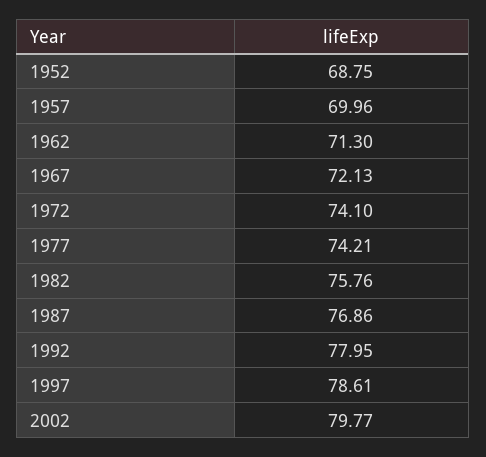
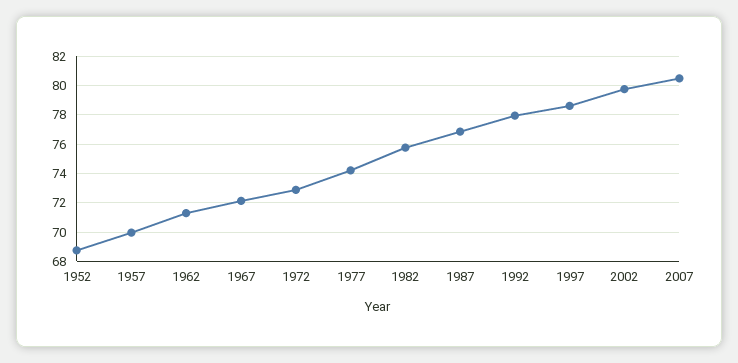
1972: 74.1 -> 73
2007: none -> 80.5

